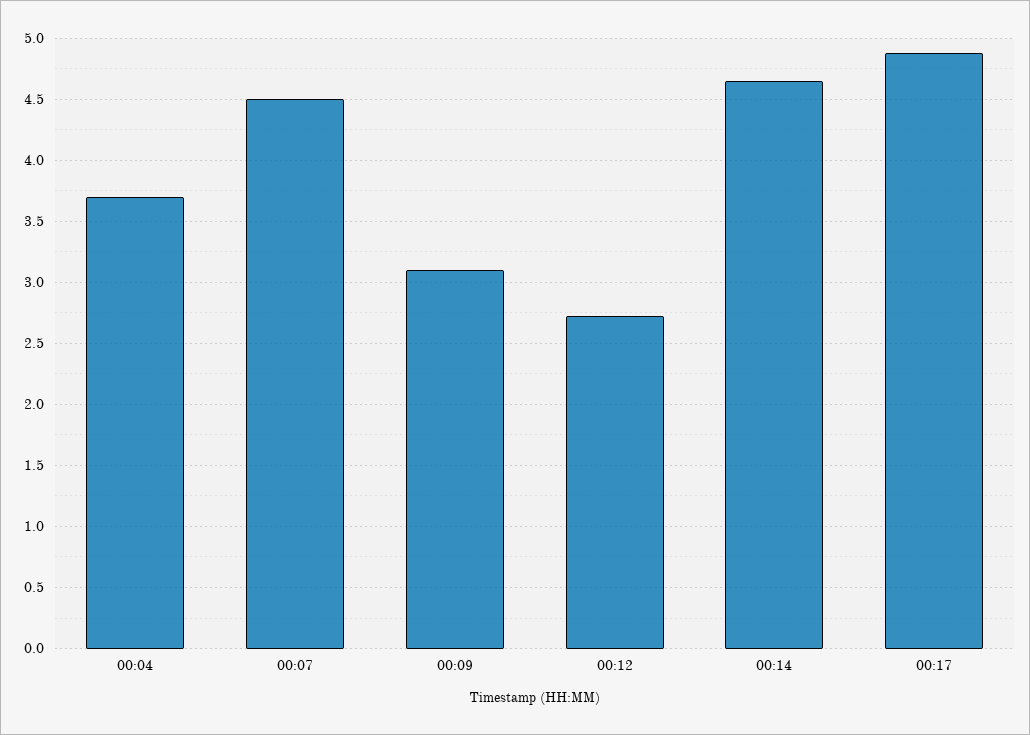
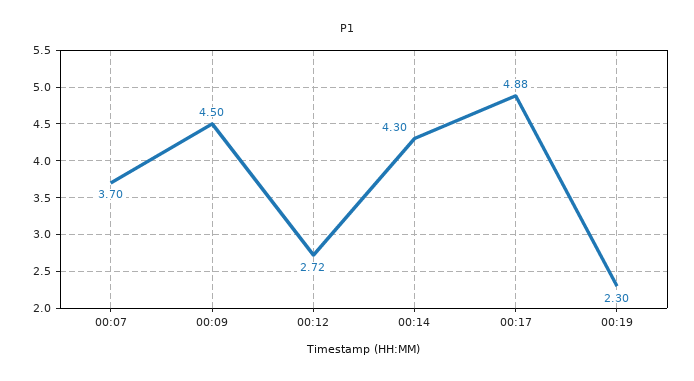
00:04: 3.7 -> none
00:07: 4.5 -> 3.7
00:09: 3.1 -> 4.5
00:14: 4.65 -> 4.3
00:19: none -> 2.3

